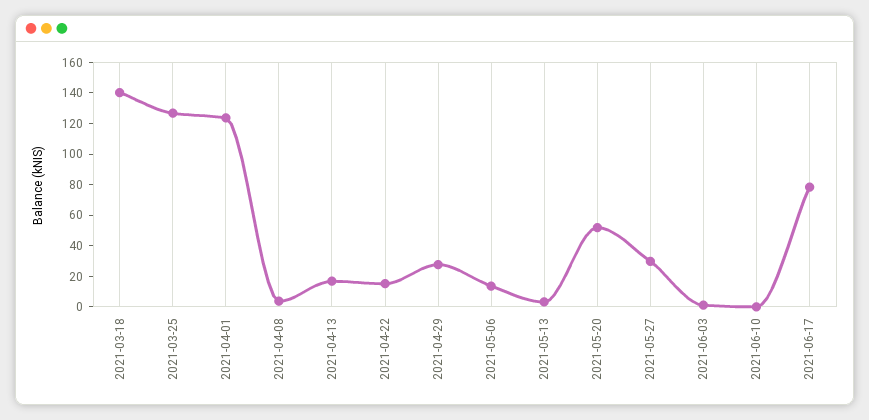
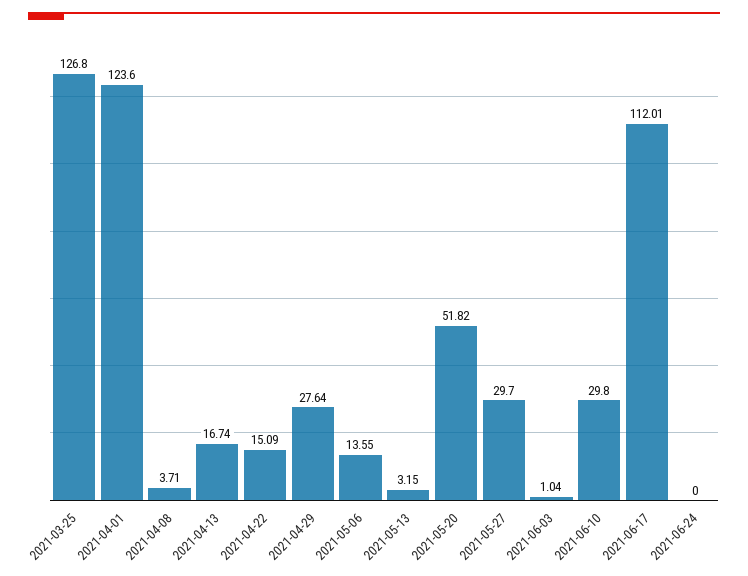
2021-03-18: 140 -> none
2021-06-10: 0 -> 29.8
2021-06-17: 80 -> 112.01
2021-06-24: none -> 0

